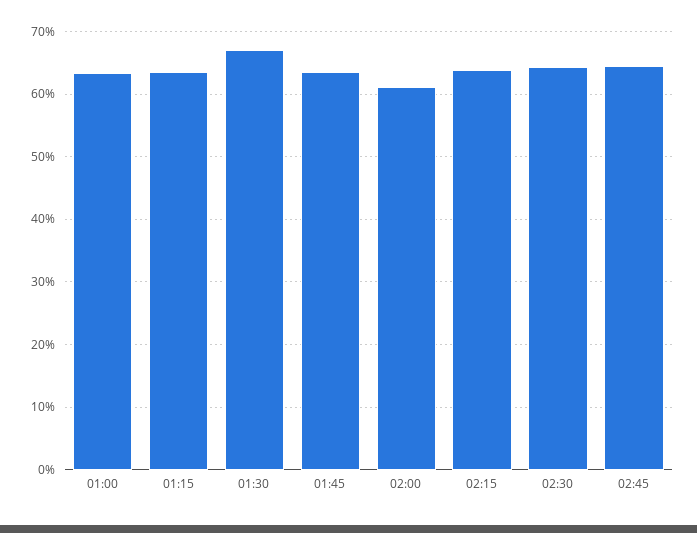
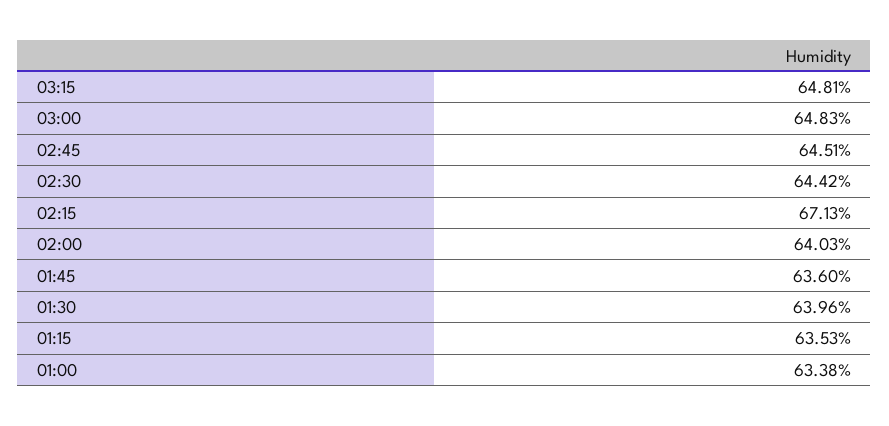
01:30: 67 -> 63.96
02:00: 61 -> 64.03
02:15: 64 -> 67.13
03:15: none -> 64.81
03:00: none -> 64.83

